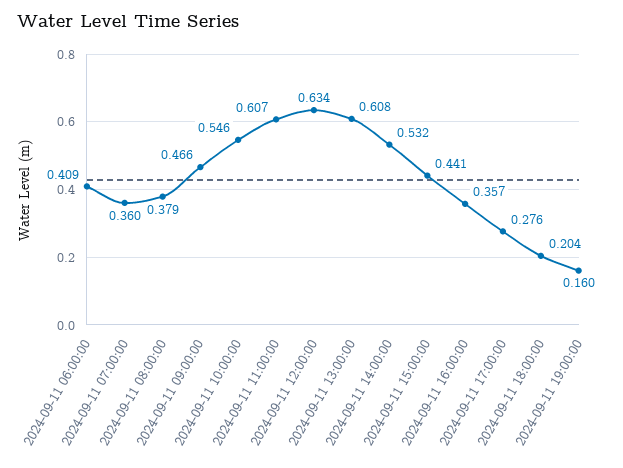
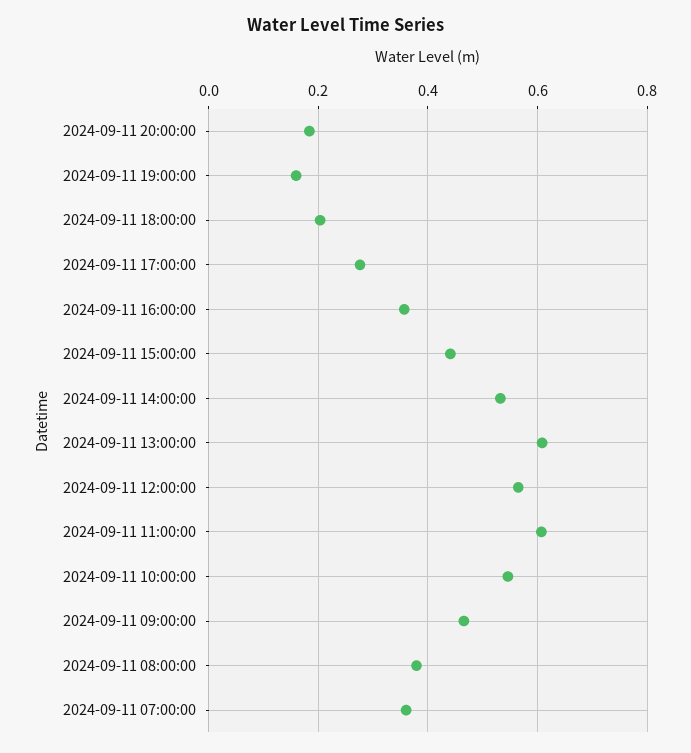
2024-09-11 06:00:00: 0.409 -> none
2024-09-11 12:00:00: 0.634 -> 0.56
2024-09-11 20:00:00: none -> 0.18

